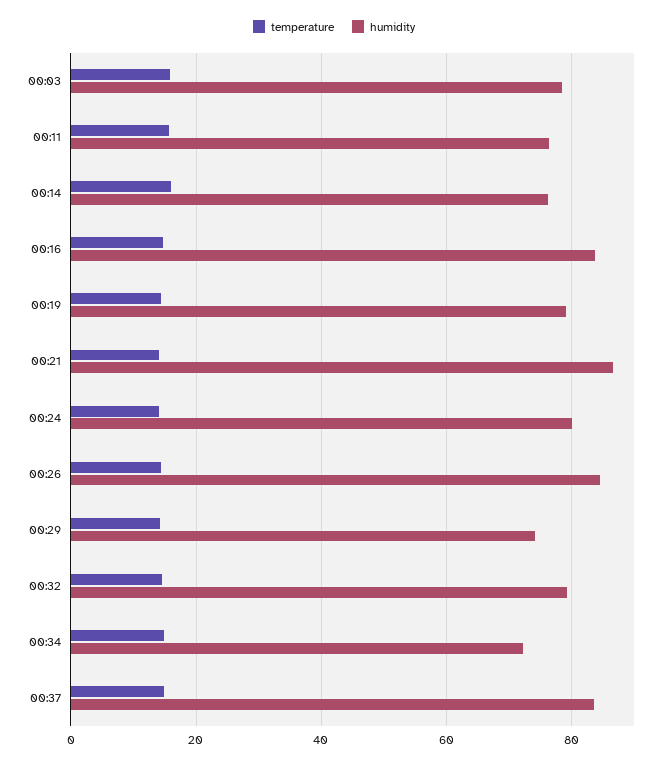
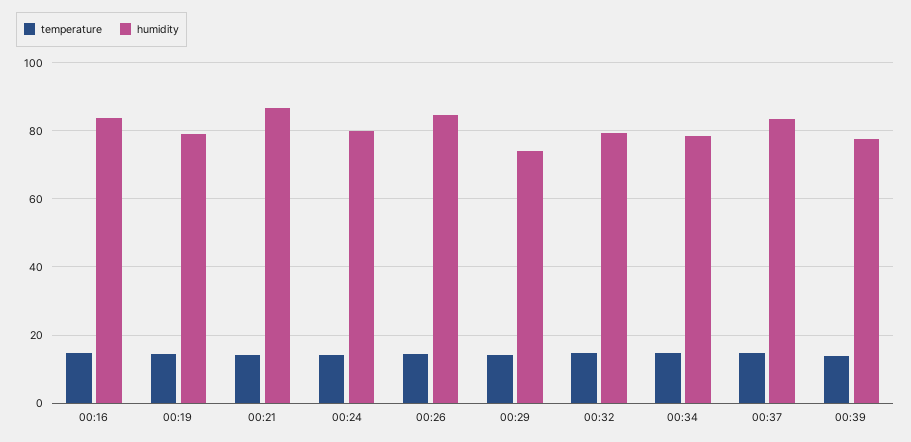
temperature, 00:03: 16 -> none
humidity, 00:03: 78 -> none
temperature, 00:11: 16 -> none
humidity, 00:11: 76 -> none
temperature, 00:14: 16 -> none
humidity, 00:14: 76 -> none
humidity, 00:34: 72 -> 78
temperature, 00:39: none -> 14
humidity, 00:39: none -> 78

